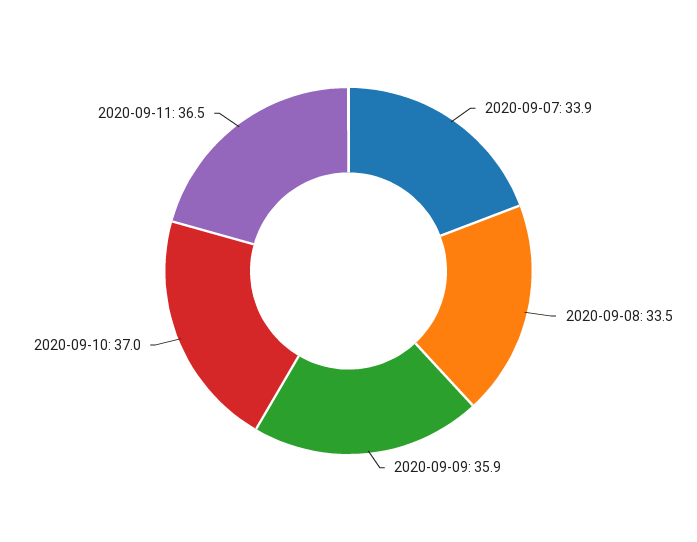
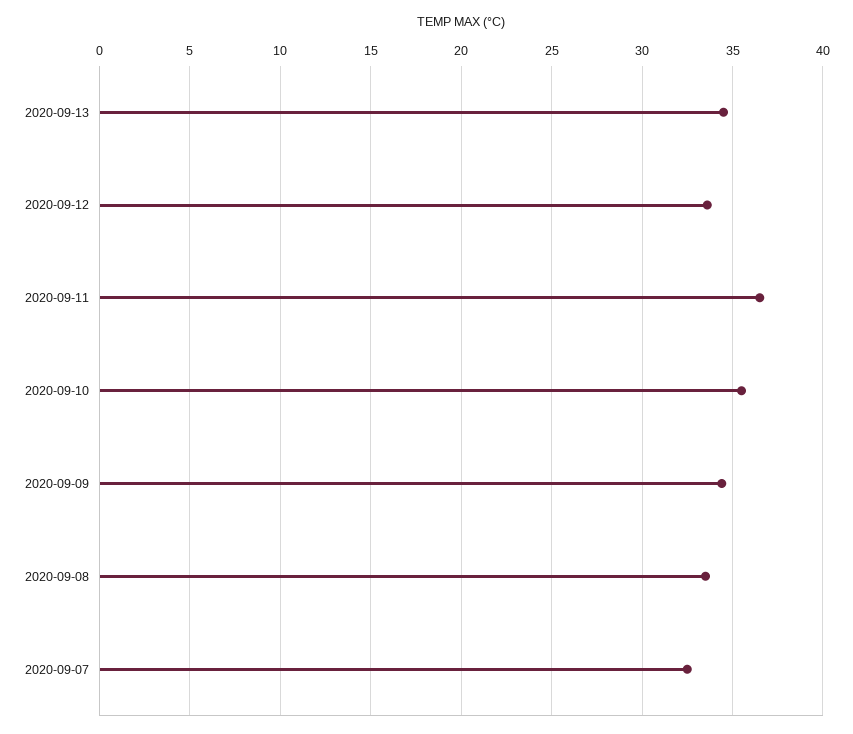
2020-09-07: 33.9 -> 32.5
2020-09-09: 35.9 -> 34.5
2020-09-10: 37 -> 35.5
2020-09-13: none -> 34.5
2020-09-12: none -> 33.5

